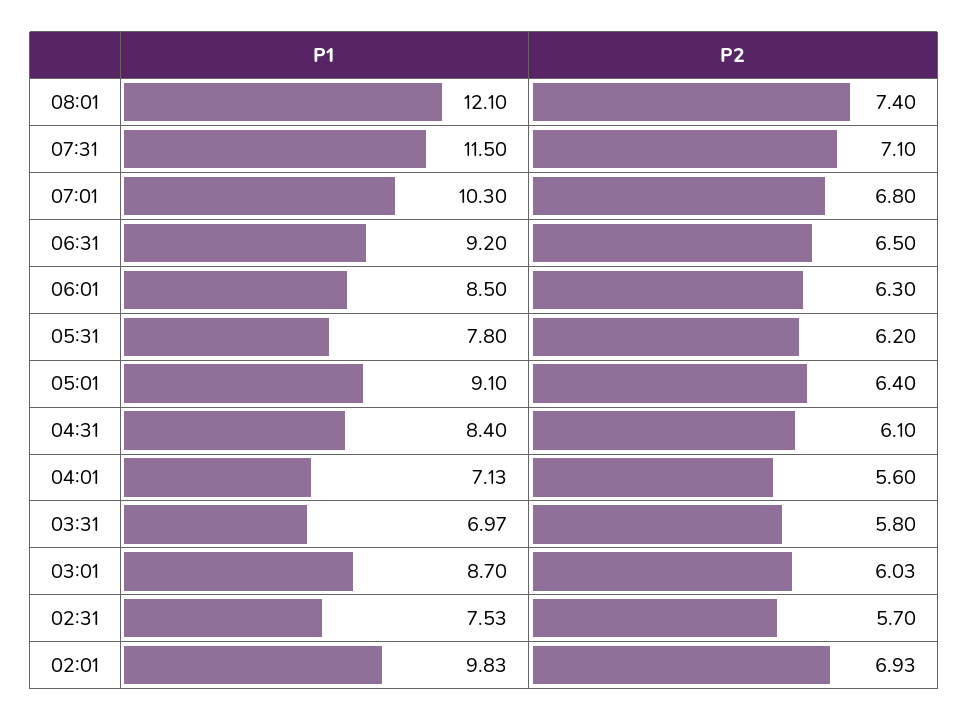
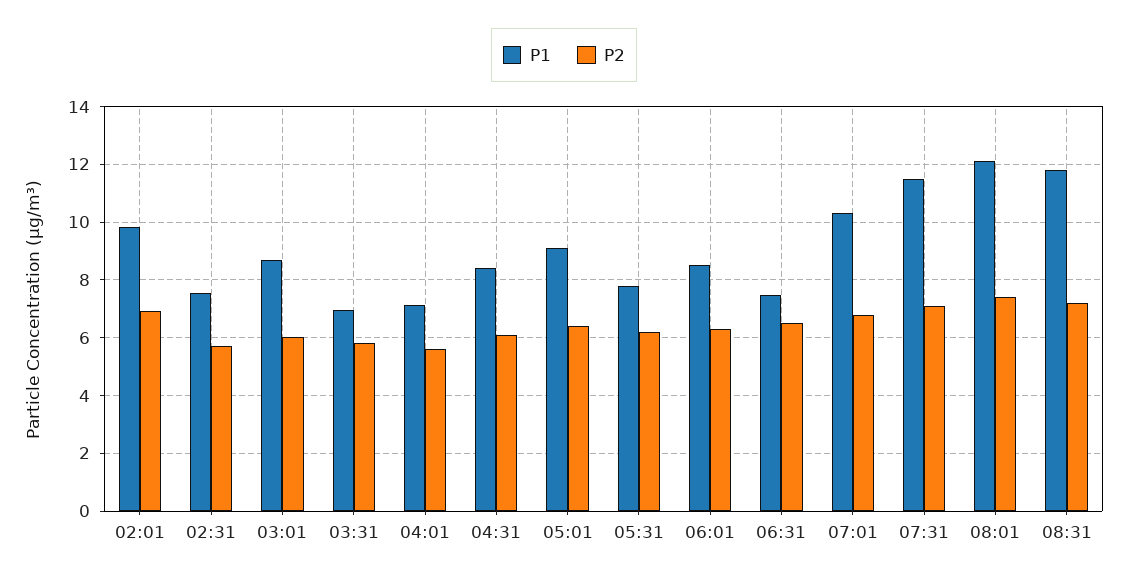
P1, 06:31: 9.2 -> 7.5
P1, 08:31: none -> 11.75
P2, 08:31: none -> 7.25

